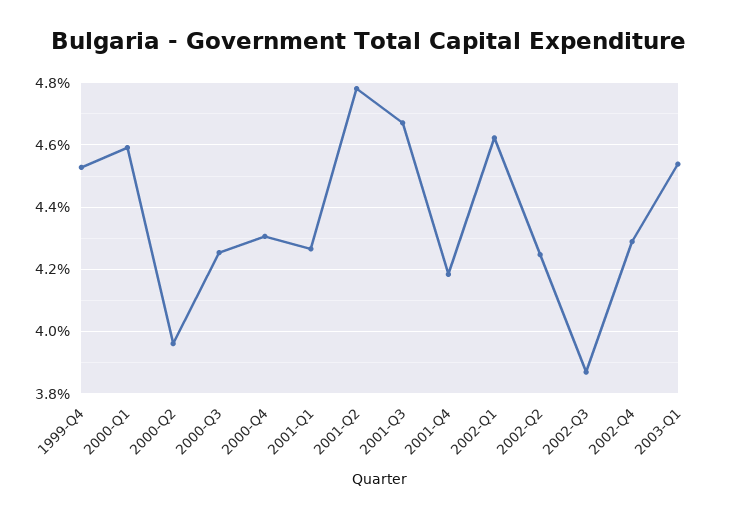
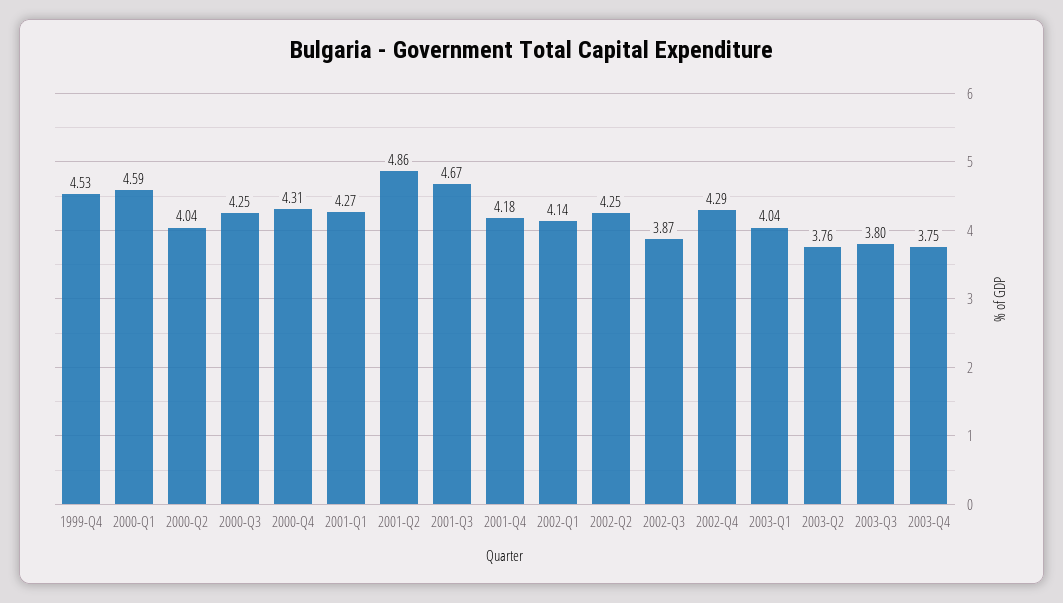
2000-Q2: 3.96 -> 4.04
2001-Q2: 4.78 -> 4.86
2002-Q1: 4.62 -> 4.14
2003-Q1: 4.54 -> 4.04
2003-Q2: none -> 3.76
2003-Q3: none -> 3.8
2003-Q4: none -> 3.75

